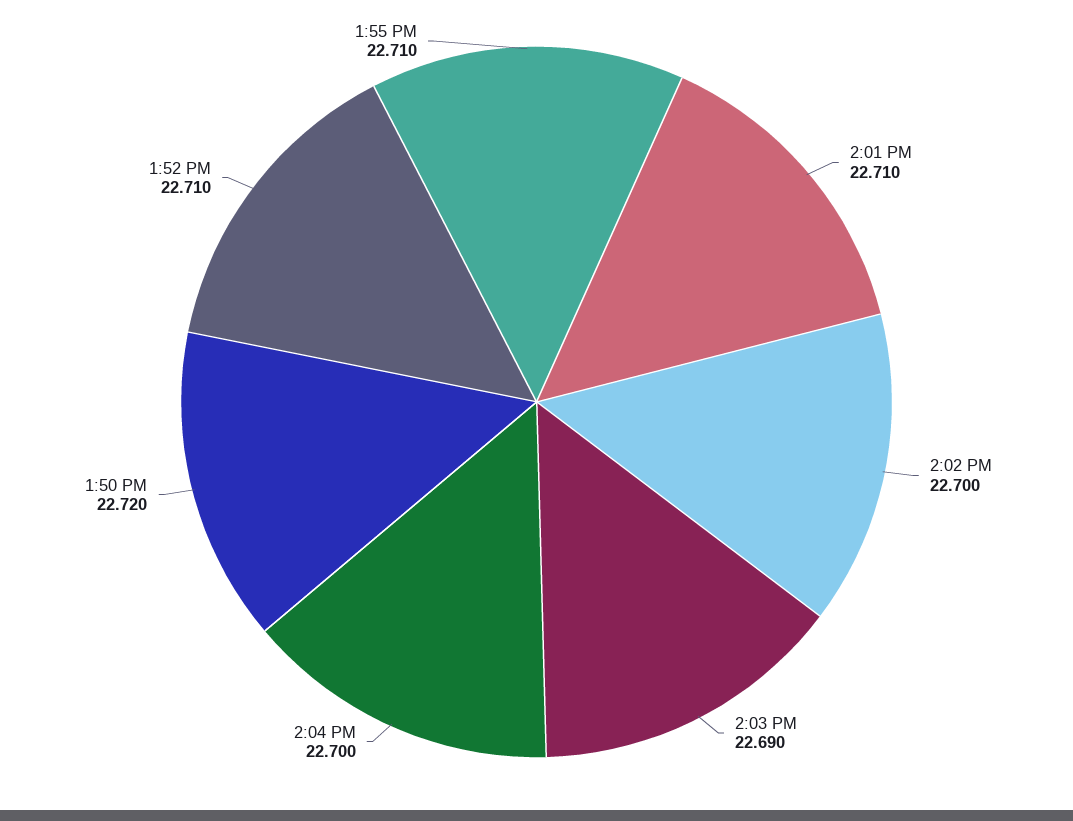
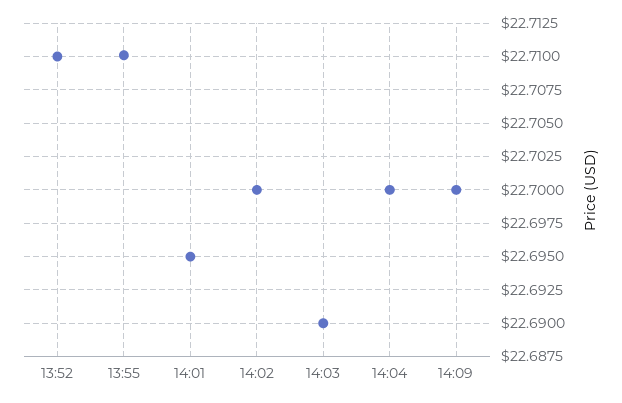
2:01 PM: 22.71 -> 22.695
1:50 PM: 22.72 -> none
14:09: none -> 22.7

